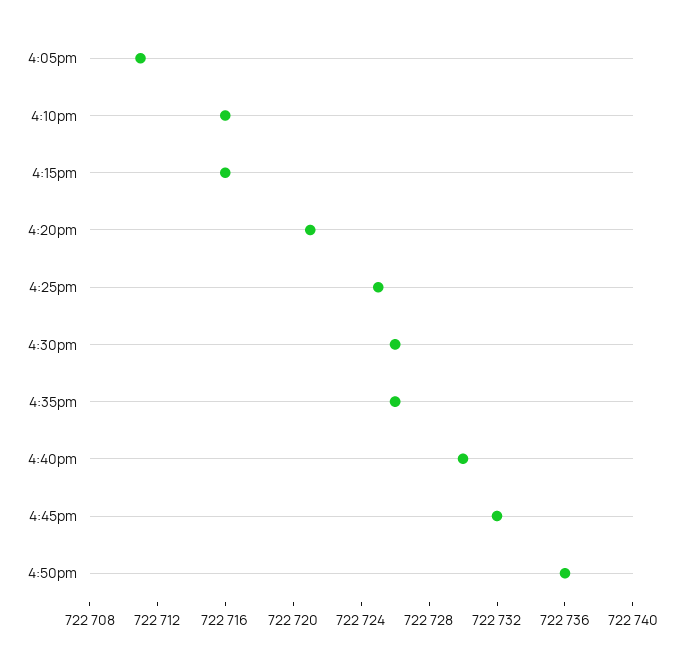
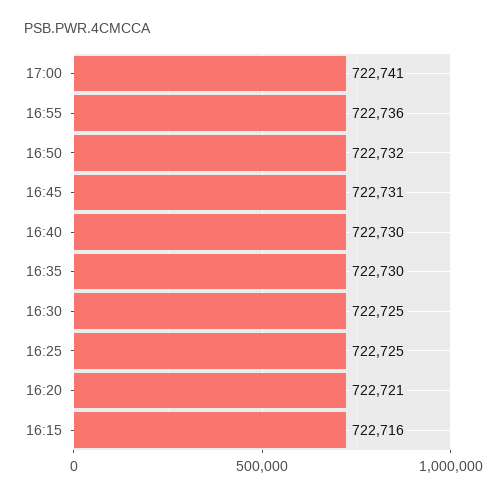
4:05pm: 722711 -> none
4:10pm: 722716 -> none
4:30pm: 722726 -> 722725
4:35pm: 722726 -> 722730
4:45pm: 722732 -> 722731
4:50pm: 722736 -> 722732
17:00: none -> 722741
16:55: none -> 722736

